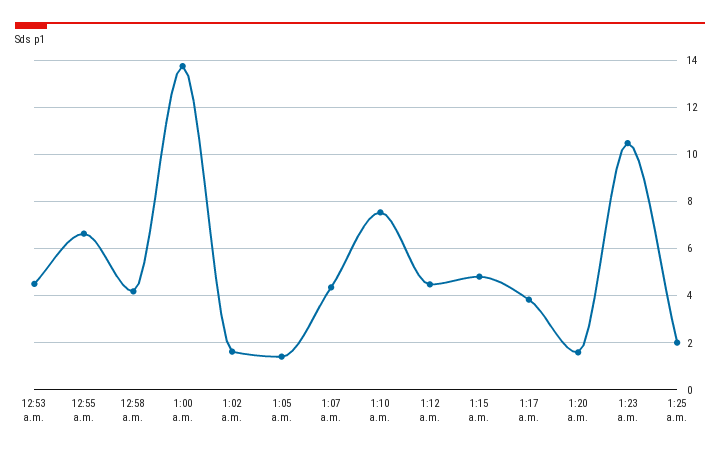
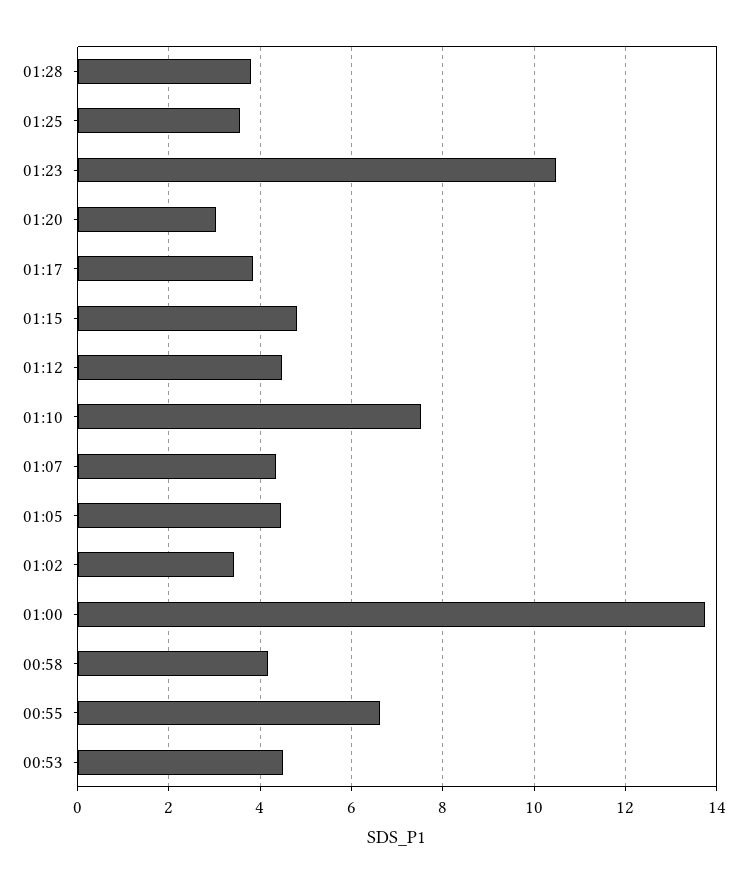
1:02 a.m.: 1.5 -> 3.4
1:05 a.m.: 1.5 -> 4.4
1:20 a.m.: 1.5 -> 3
1:25 a.m.: 2 -> 3.6
01:28: none -> 3.8

